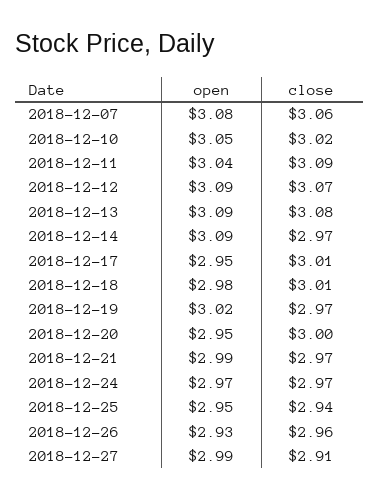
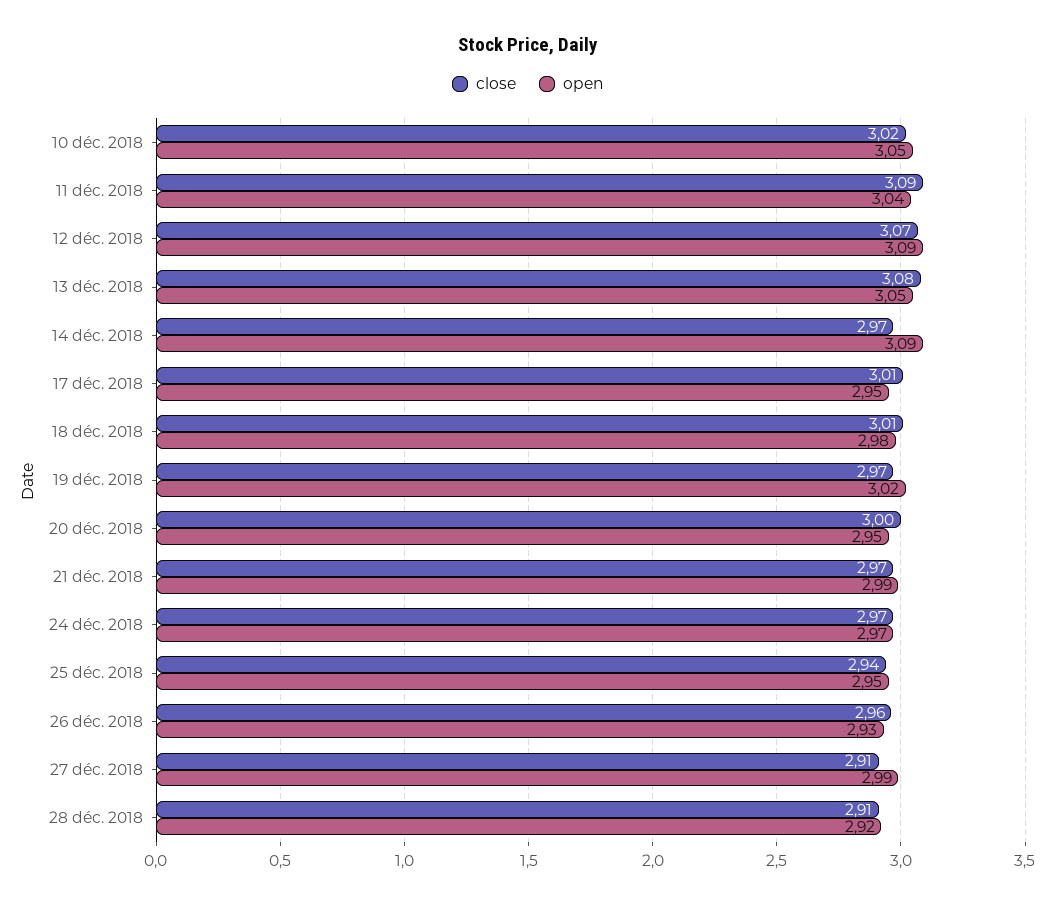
open, 2018-12-07: 3.08 -> none
close, 2018-12-07: 3.06 -> none
open, 2018-12-13: 3.09 -> 3.05
close, 28 déc. 2018: none -> 2.91
open, 28 déc. 2018: none -> 2.92

